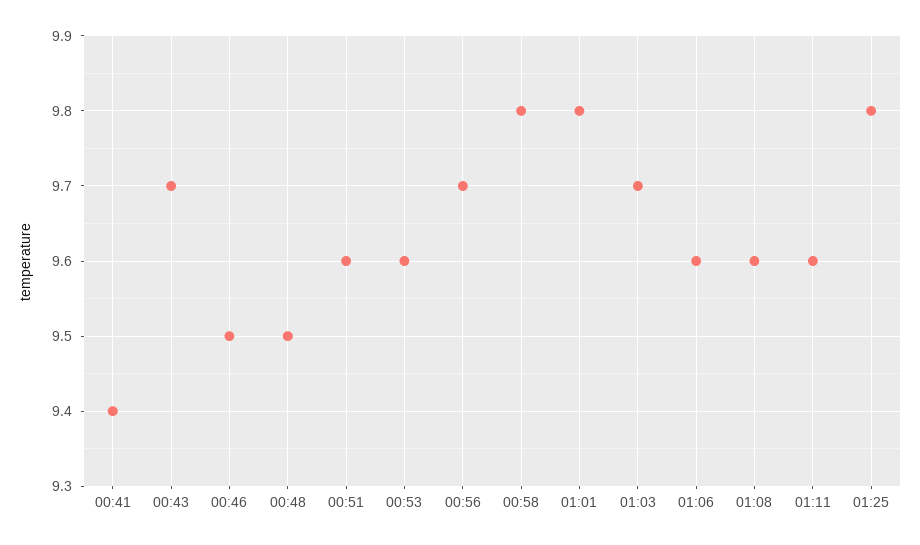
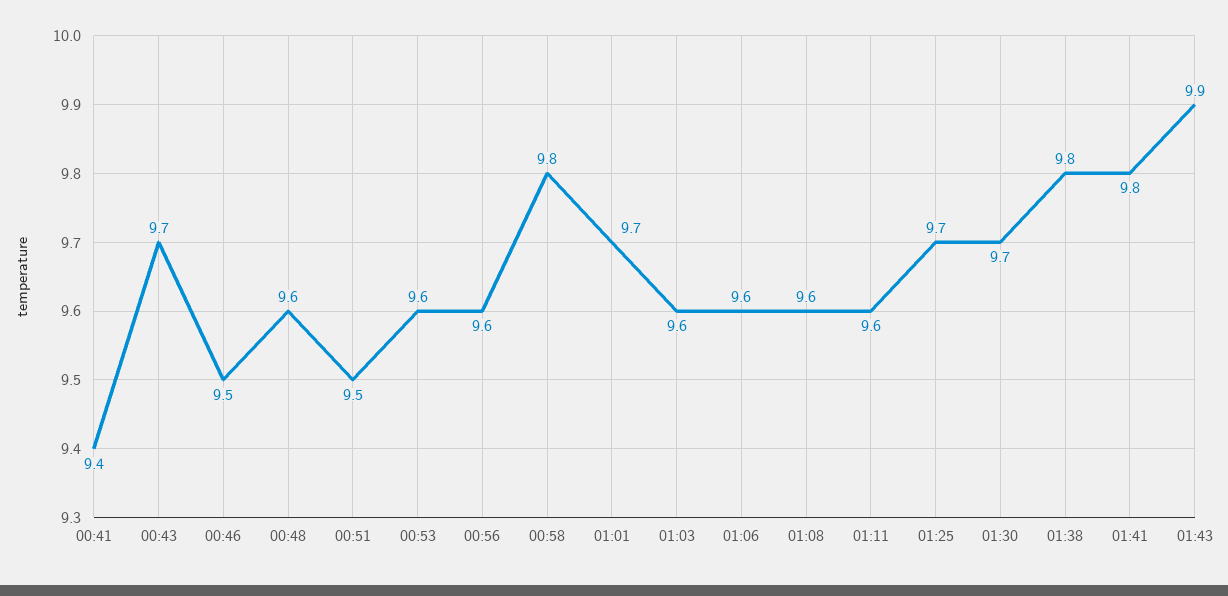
00:48: 9.5 -> 9.6
00:51: 9.6 -> 9.5
00:56: 9.7 -> 9.6
01:01: 9.8 -> 9.7
01:03: 9.7 -> 9.6
01:25: 9.8 -> 9.7
01:30: none -> 9.7
01:38: none -> 9.8
01:41: none -> 9.8
01:43: none -> 9.9

